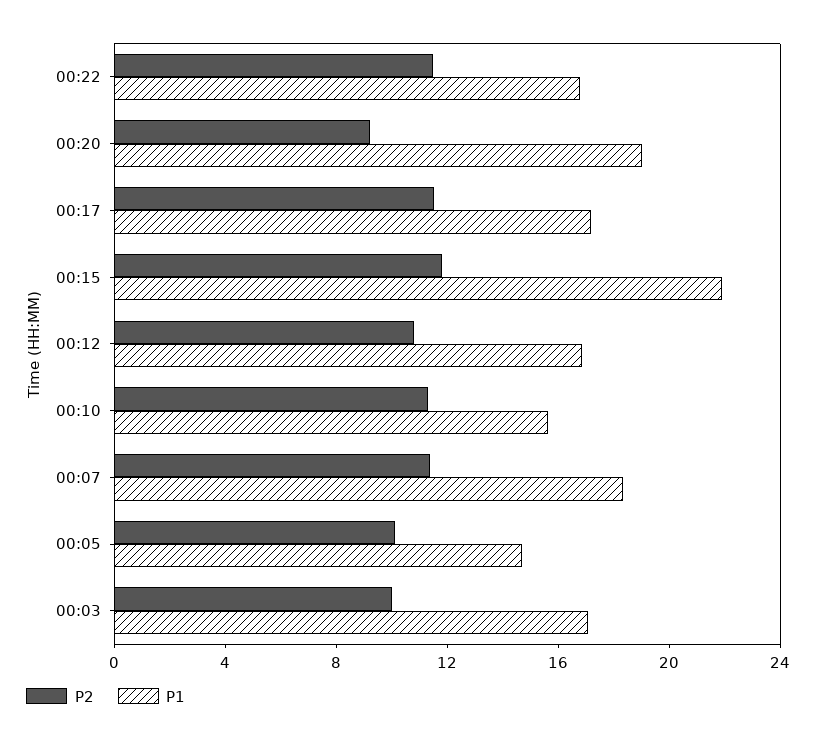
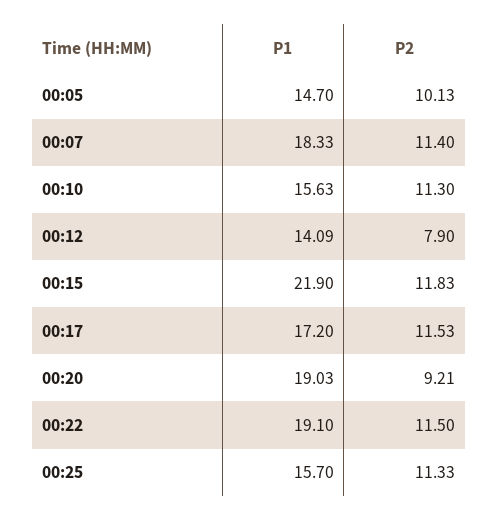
P1, 00:22: 17 -> 19.1
P2, 00:12: 11 -> 7.9
P1, 00:12: 17 -> 14.09
P2, 00:03: 10 -> none
P1, 00:03: 17 -> none
P1, 00:25: none -> 15.7
P2, 00:25: none -> 11.33

